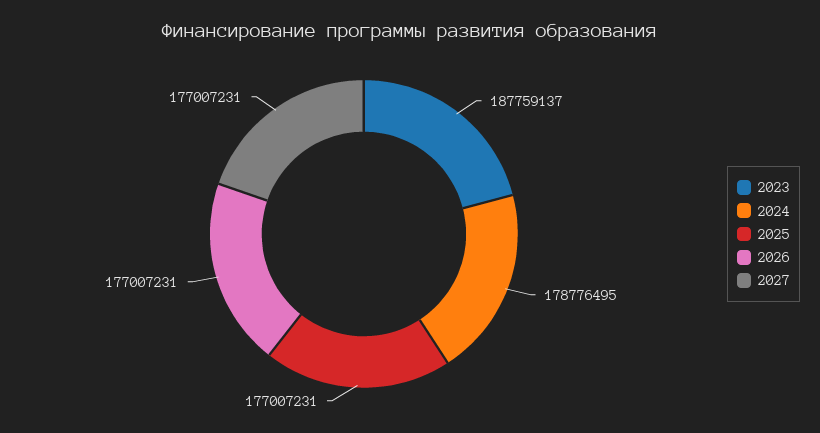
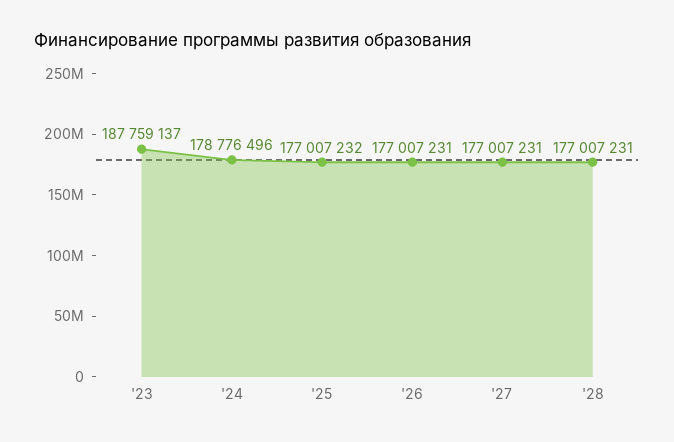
2024: 178776495 -> 178776496
2025: 177007231 -> 177007232
'28: none -> 177007231

